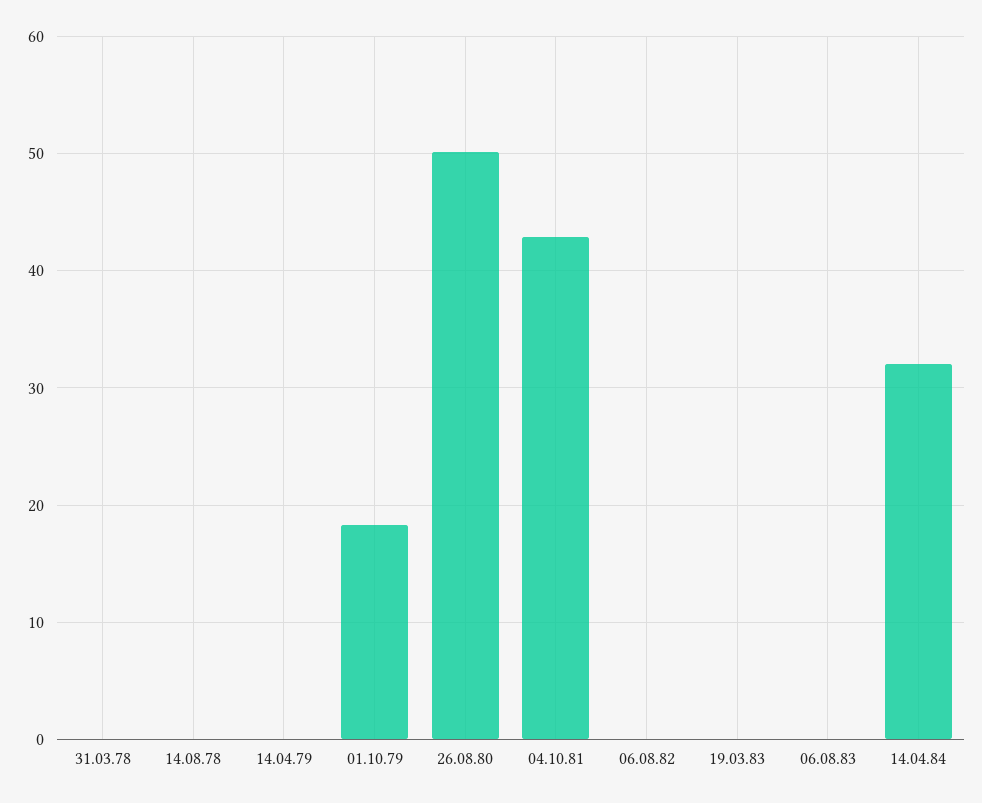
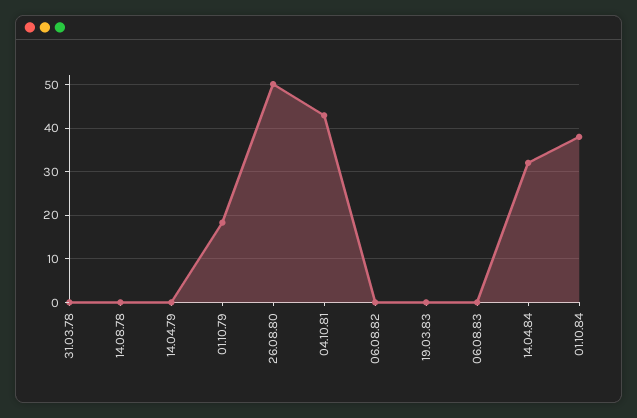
01.10.84: none -> 38

